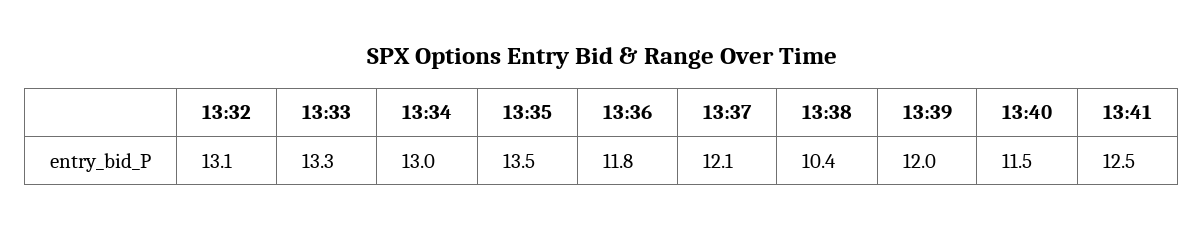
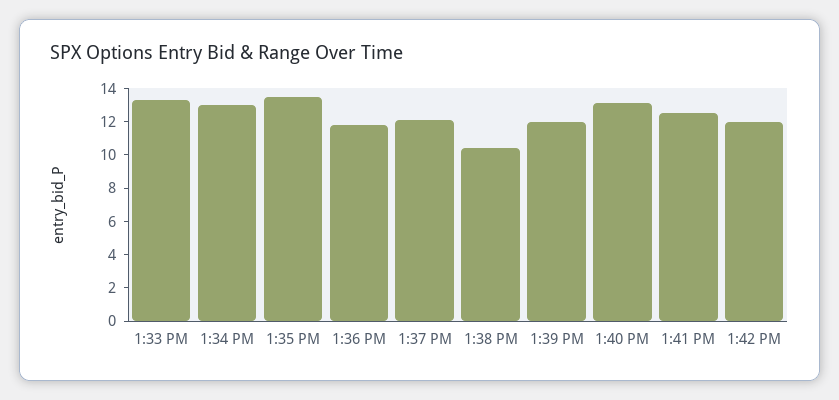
13:32: 13.1 -> none
13:40: 11.5 -> 13
1:42 PM: none -> 12

